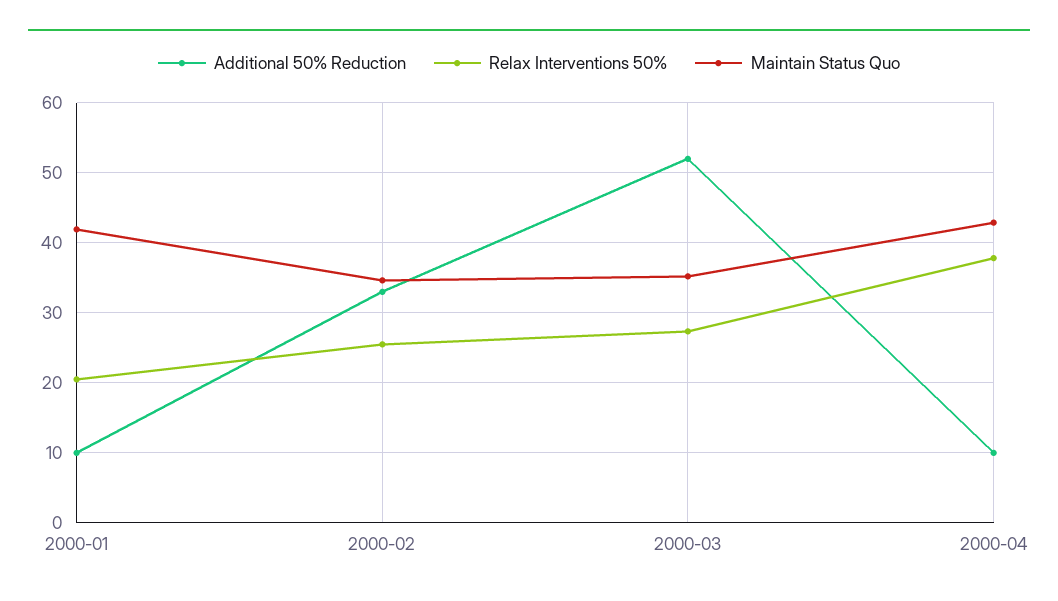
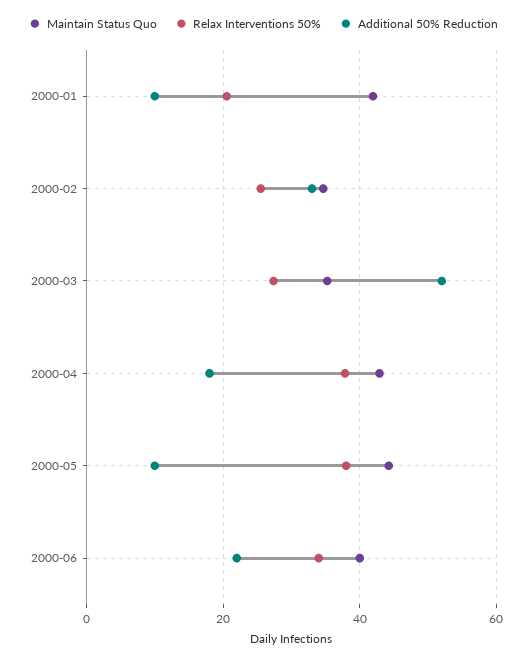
Additional 50% Reduction, 2000-04: 10 -> 18
Maintain Status Quo, 2000-05: none -> 44
Relax Interventions 50%, 2000-05: none -> 38
Additional 50% Reduction, 2000-05: none -> 10
Maintain Status Quo, 2000-06: none -> 40
Relax Interventions 50%, 2000-06: none -> 34
Additional 50% Reduction, 2000-06: none -> 22

